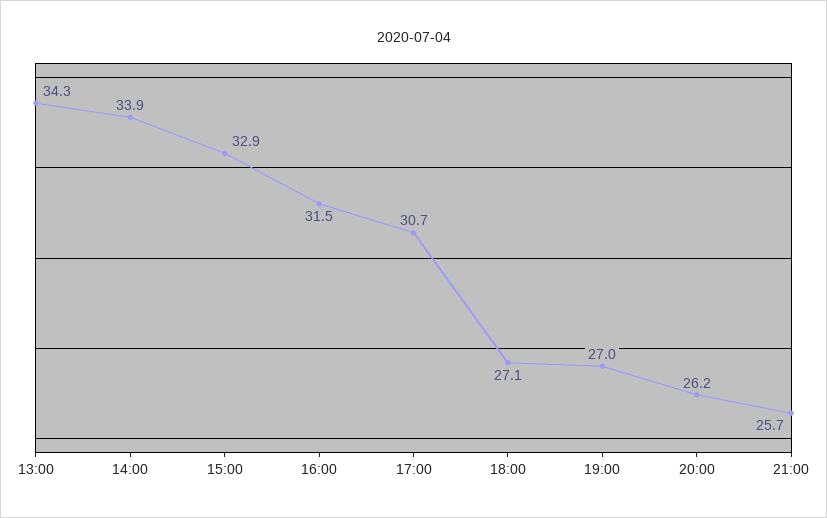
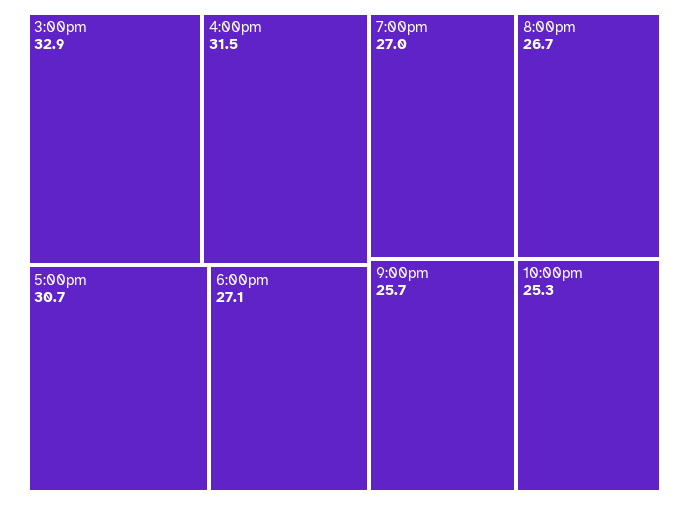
13:00: 34.3 -> none
14:00: 33.9 -> none
20:00: 26.2 -> 26.7
10:00pm: none -> 25.3

